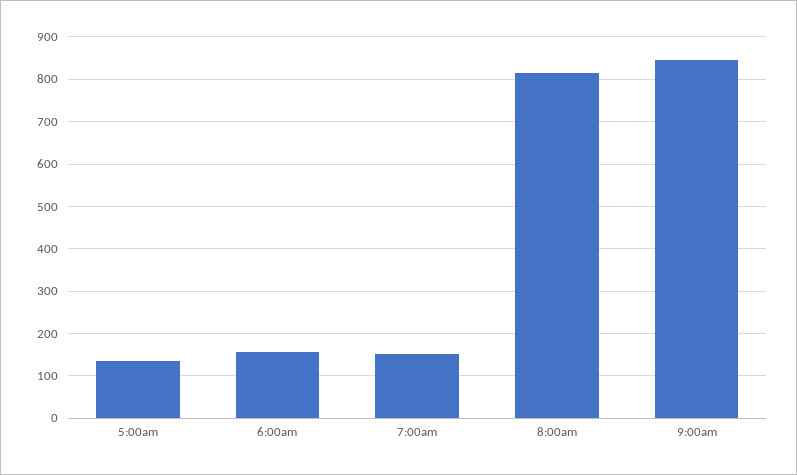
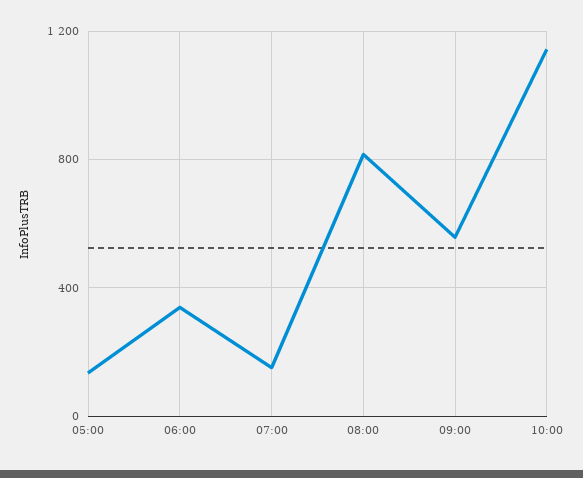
6:00am: 160 -> 350
9:00am: 840 -> 550
10:00: none -> 1150

